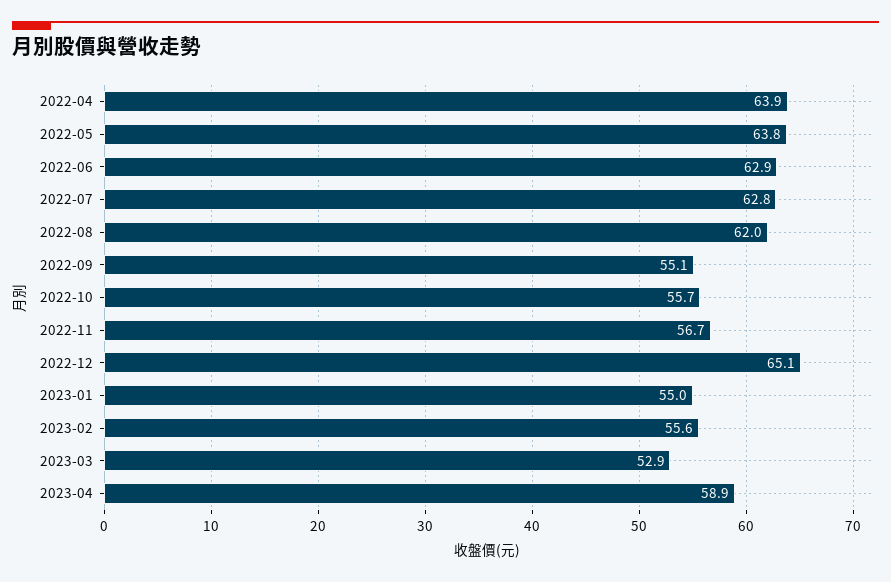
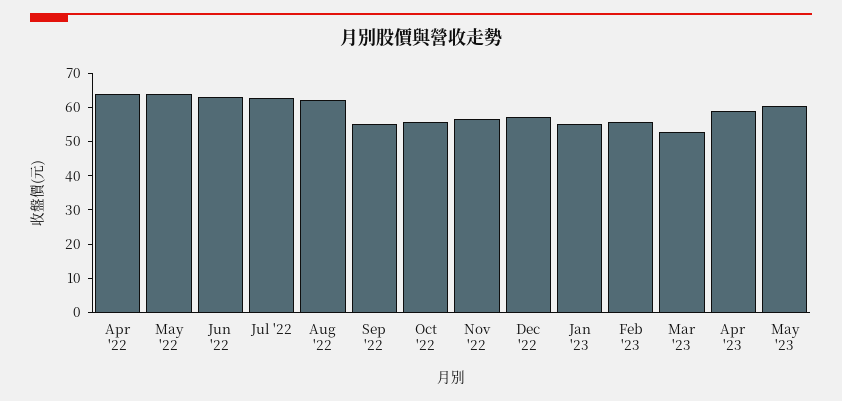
2022-12: 65.1 -> 57.5
May '23: none -> 60

